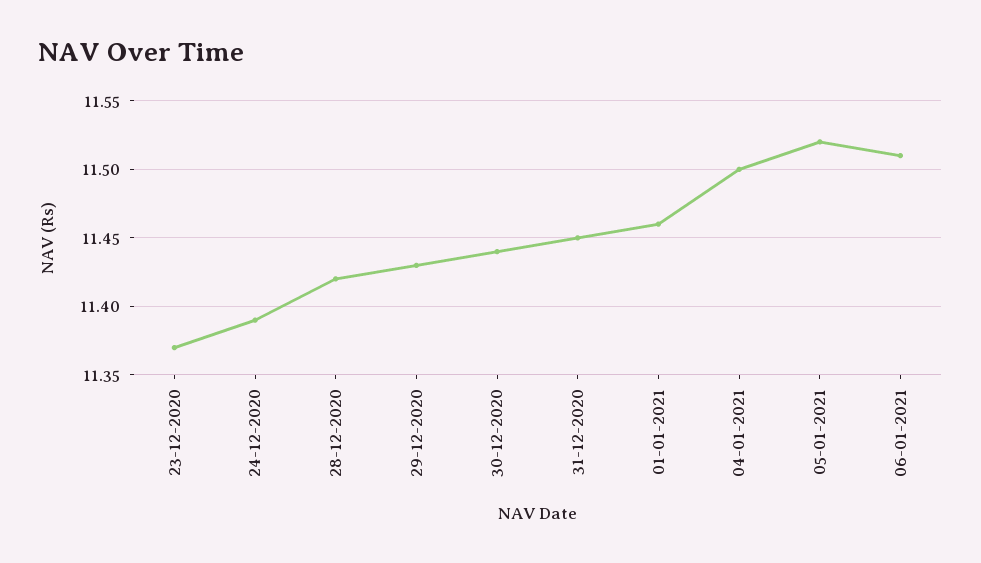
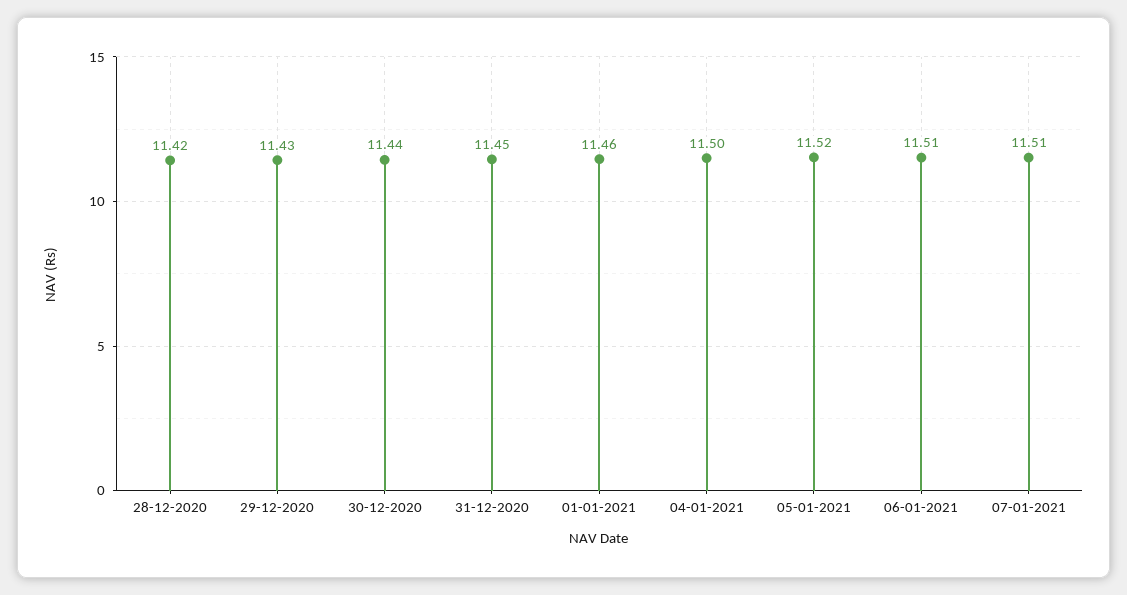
23-12-2020: 11.37 -> none
24-12-2020: 11.39 -> none
07-01-2021: none -> 11.51

